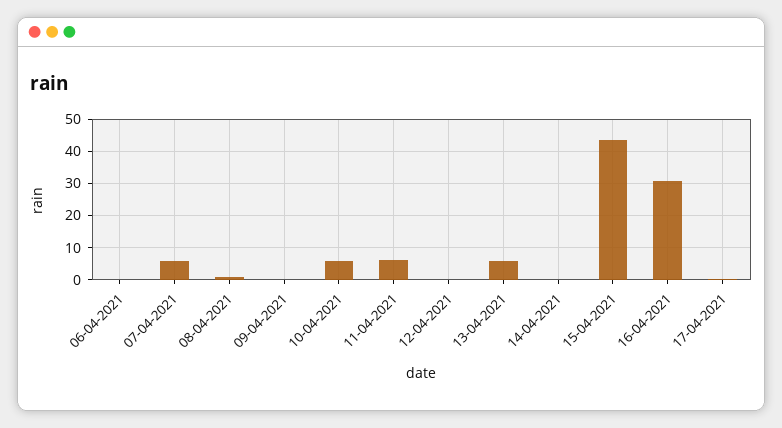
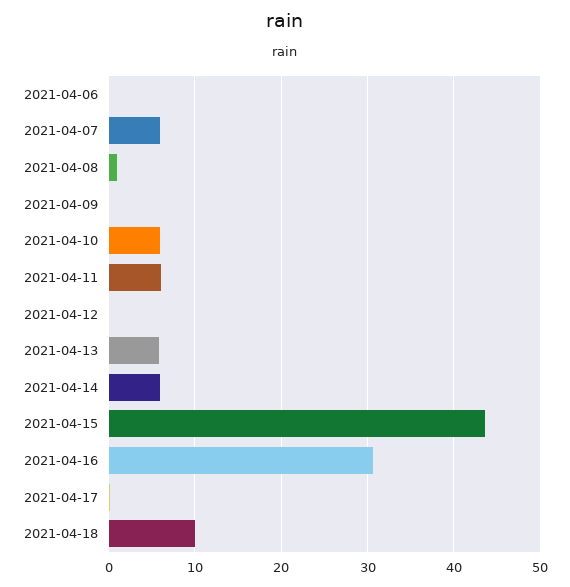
14-04-2021: 0 -> 6
2021-04-18: none -> 10

